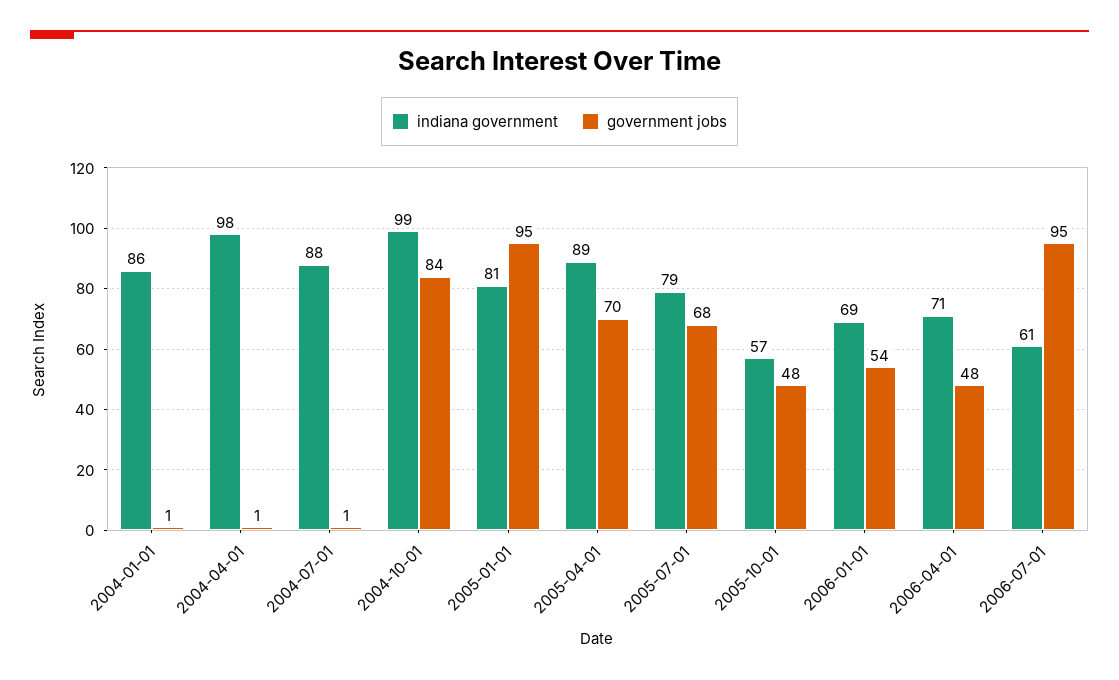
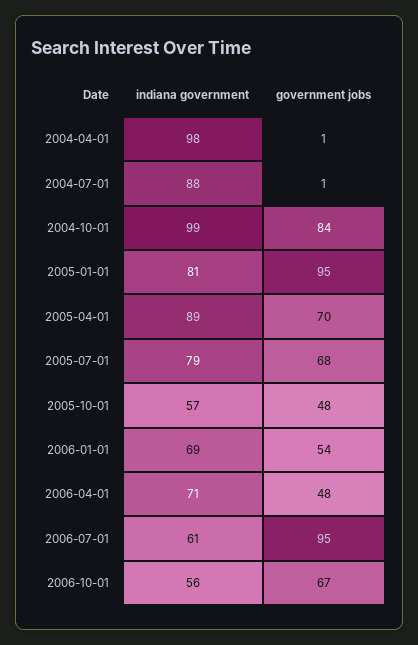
indiana government, 2004-01-01: 86 -> none
government jobs, 2004-01-01: 1 -> none
indiana government, 2006-10-01: none -> 56
government jobs, 2006-10-01: none -> 67

